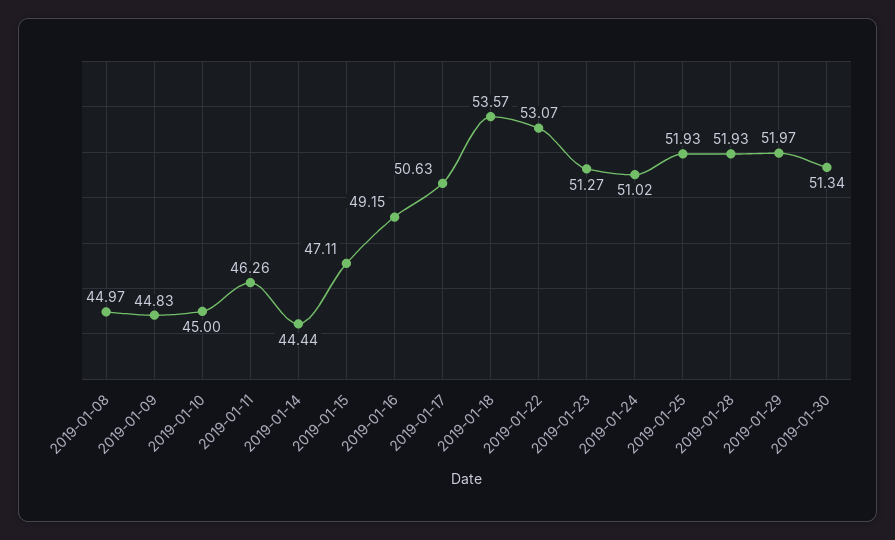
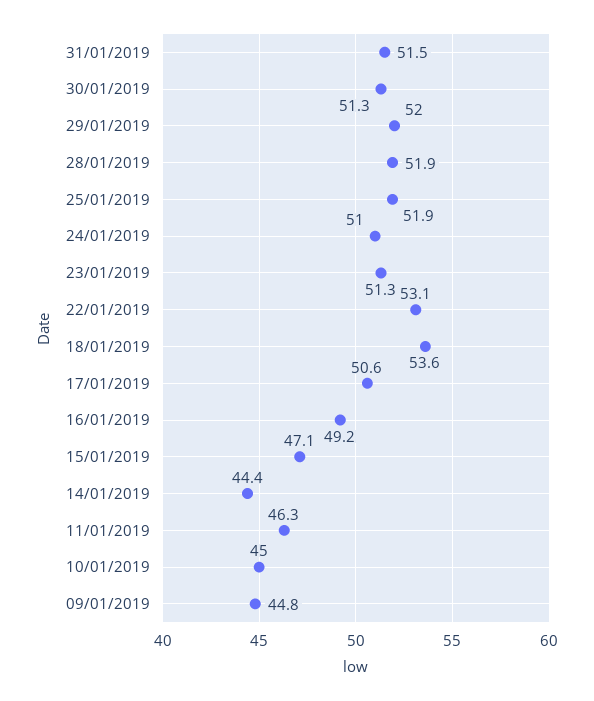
2019-01-08: 44.97 -> none
31/01/2019: none -> 51.5

